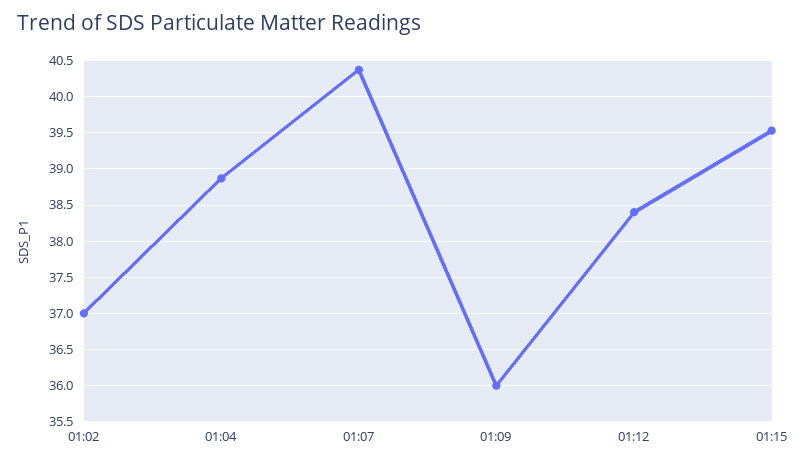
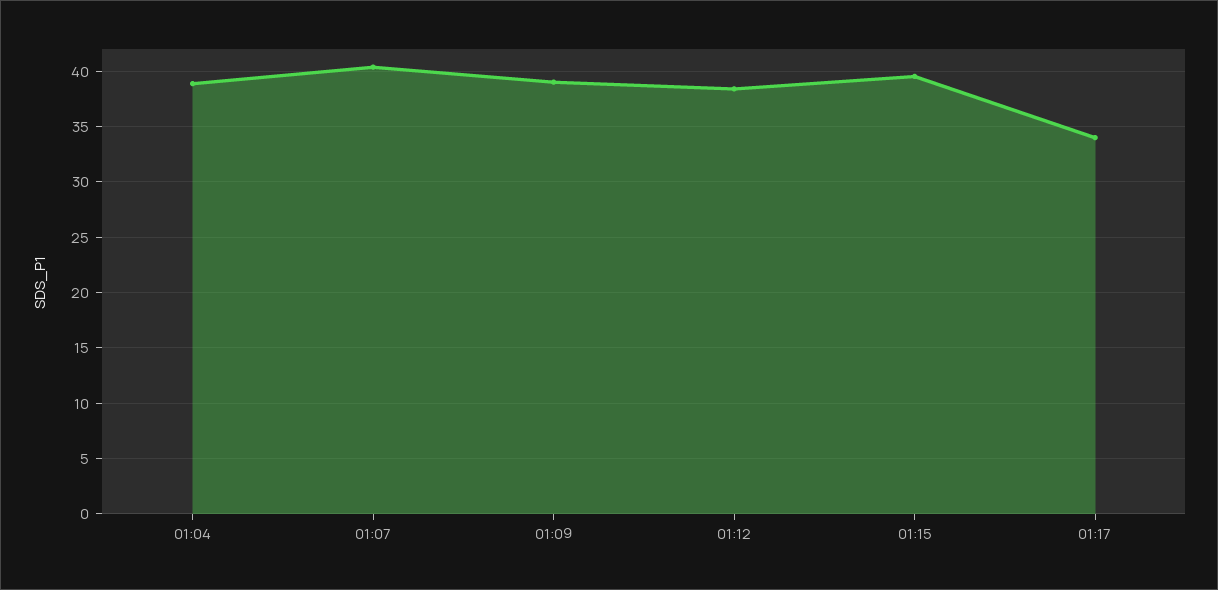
01:02: 37 -> none
01:09: 36 -> 39
01:17: none -> 34

